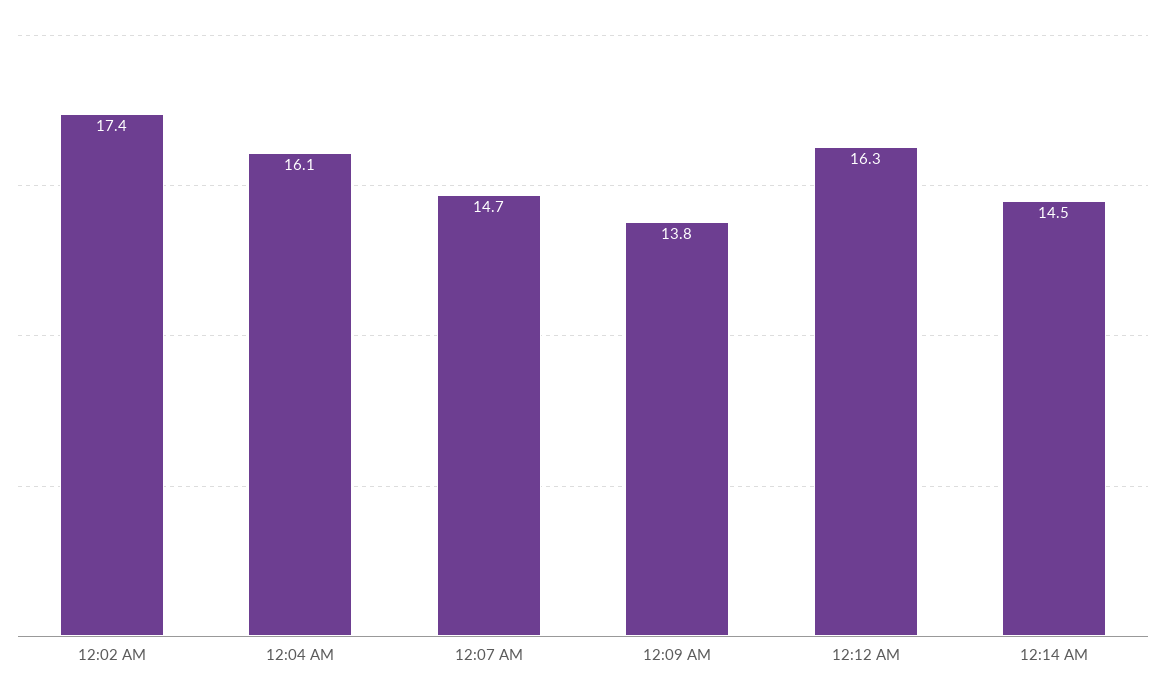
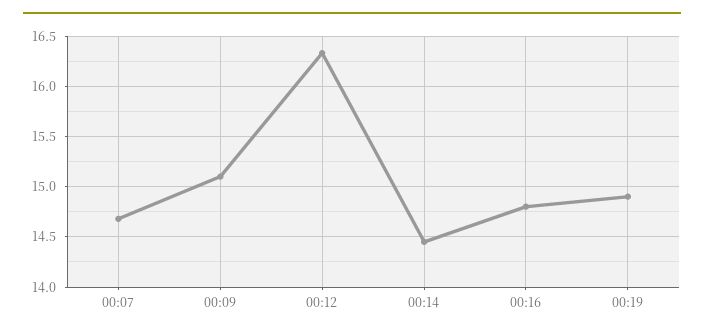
12:02 AM: 17.4 -> none
12:04 AM: 16.1 -> none
12:09 AM: 13.8 -> 15.1
00:16: none -> 14.8
00:19: none -> 14.9

